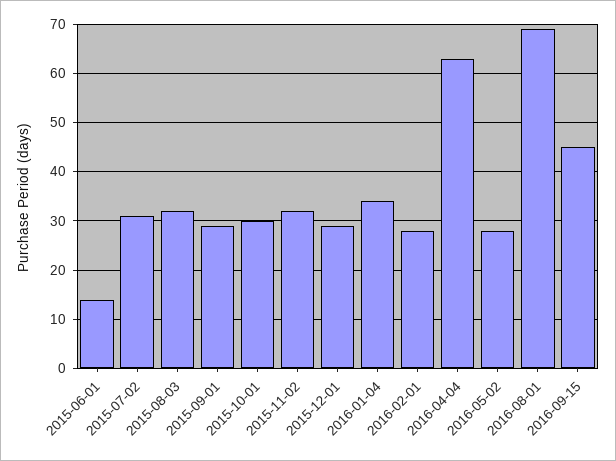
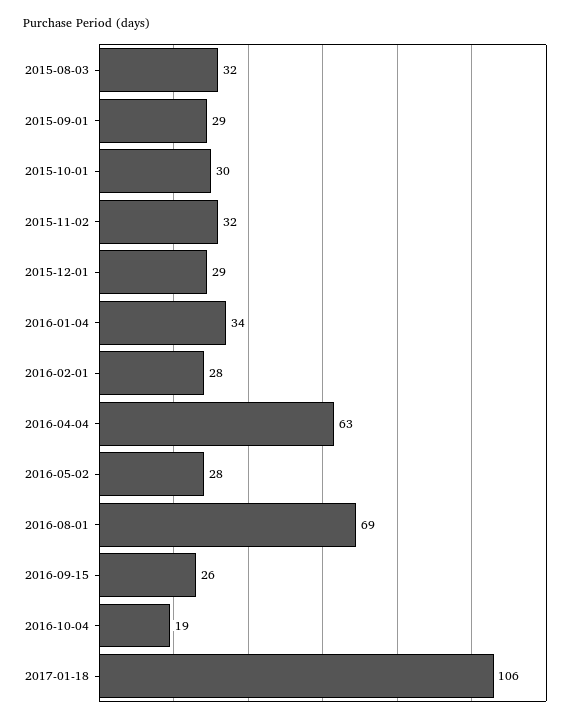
2015-06-01: 15 -> none
2015-07-02: 30 -> none
2016-09-15: 45 -> 26
2016-10-04: none -> 19
2017-01-18: none -> 106

